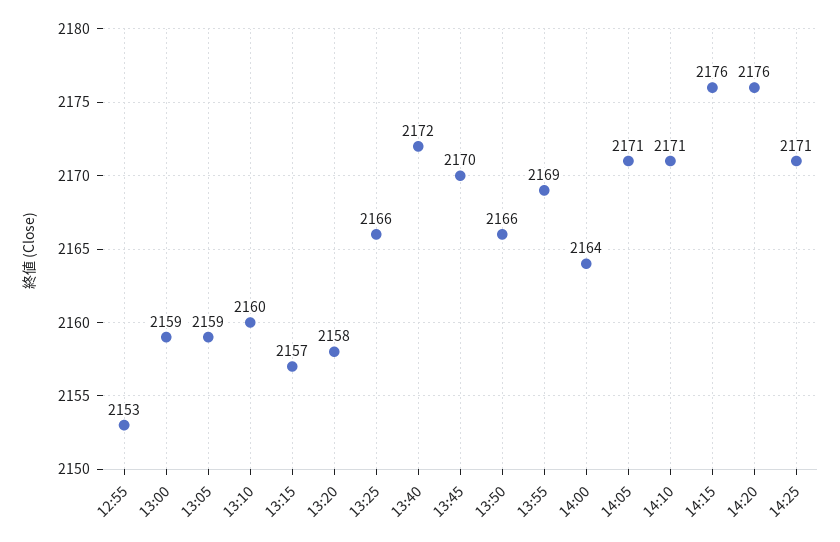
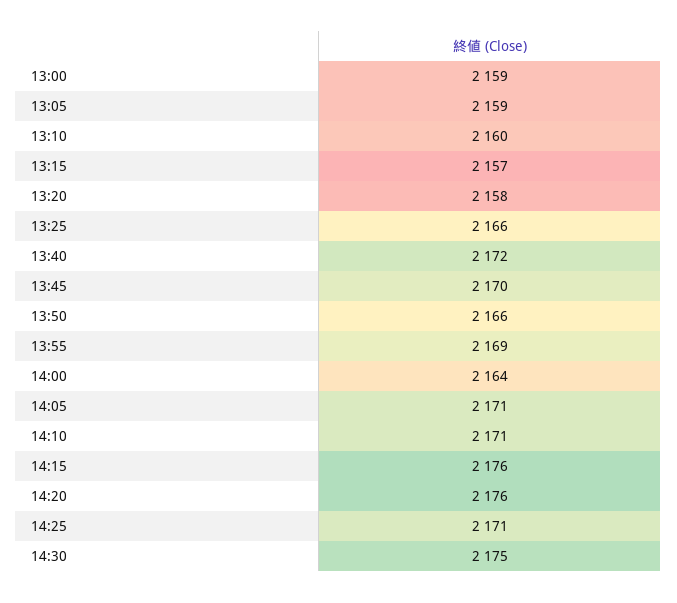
12:55: 2153 -> none
14:30: none -> 2175

